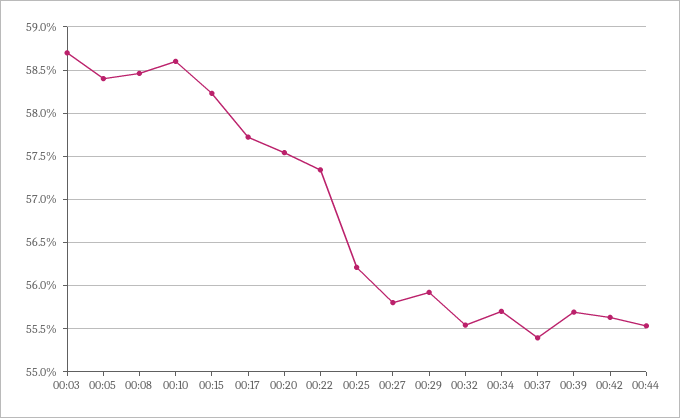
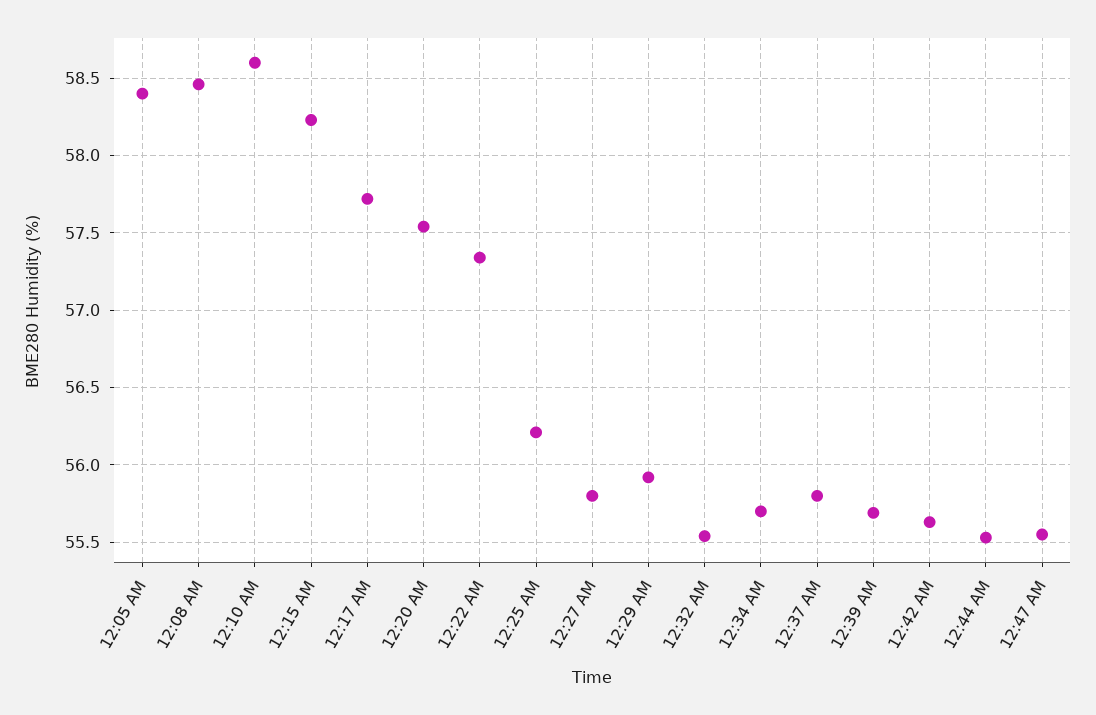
00:03: 58.7 -> none
00:37: 55.4 -> 55.8
12:47 AM: none -> 55.55

